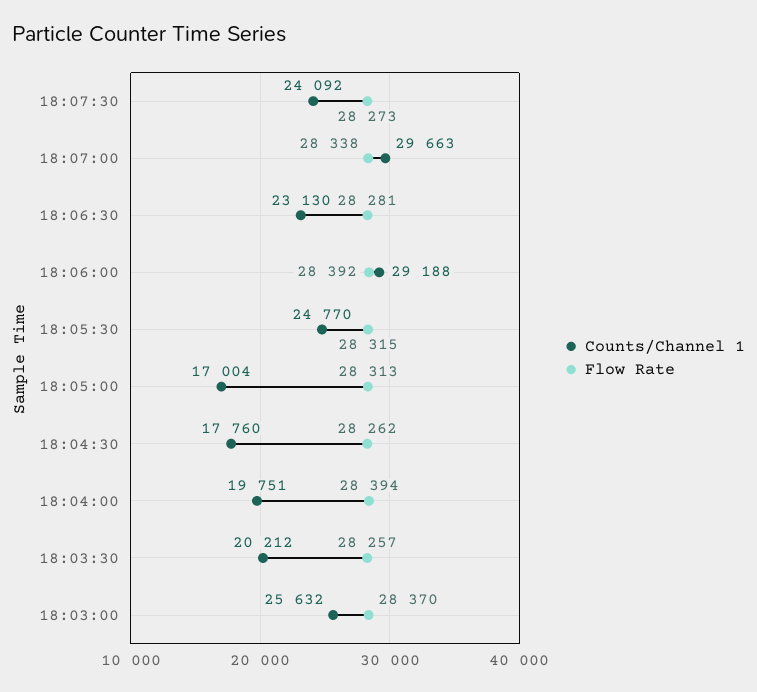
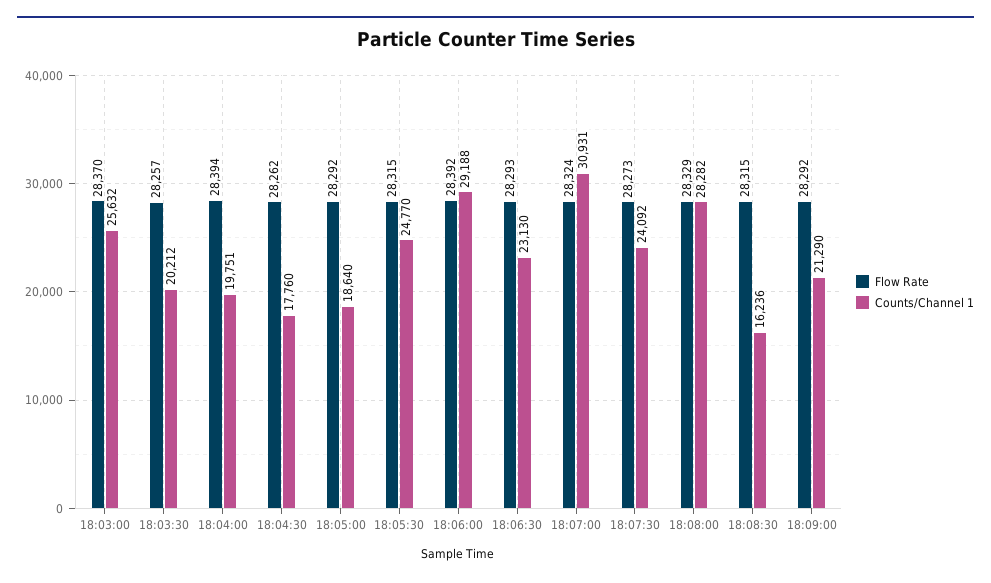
Counts/Channel 1, 18:07:00: 29663 -> 30931
Flow Rate, 18:07:00: 28338 -> 28324
Flow Rate, 18:06:30: 28281 -> 28293
Counts/Channel 1, 18:05:00: 17004 -> 18640
Flow Rate, 18:05:00: 28313 -> 28292
Flow Rate, 18:08:00: none -> 28329
Counts/Channel 1, 18:08:00: none -> 28282
Flow Rate, 18:08:30: none -> 28315
Counts/Channel 1, 18:08:30: none -> 16236
Flow Rate, 18:09:00: none -> 28292
Counts/Channel 1, 18:09:00: none -> 21290

